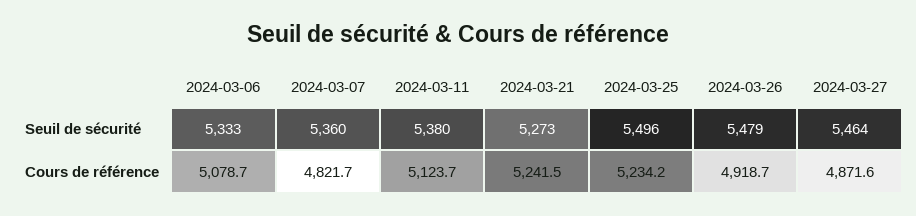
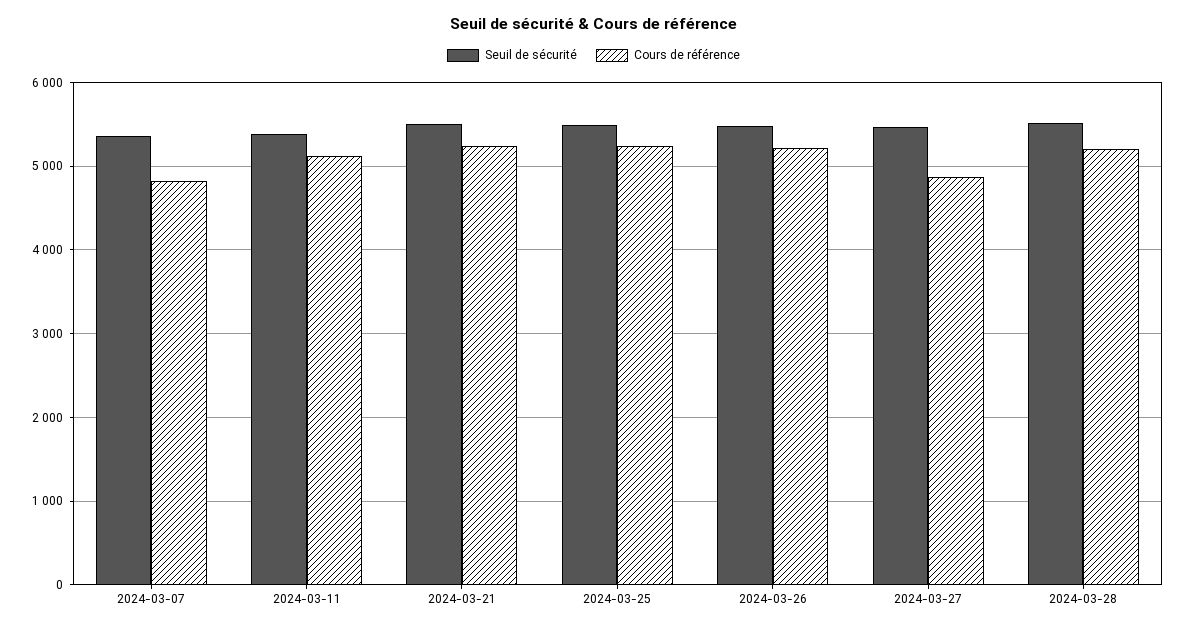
Seuil de sécurité, 2024-03-06: 5333 -> none
Seuil de sécurité, 2024-03-21: 5273 -> 5500
Cours de référence, 2024-03-06: 5078.7 -> none
Cours de référence, 2024-03-26: 4918.7 -> 5200
Seuil de sécurité, 2024-03-28: none -> 5500
Cours de référence, 2024-03-28: none -> 5200

